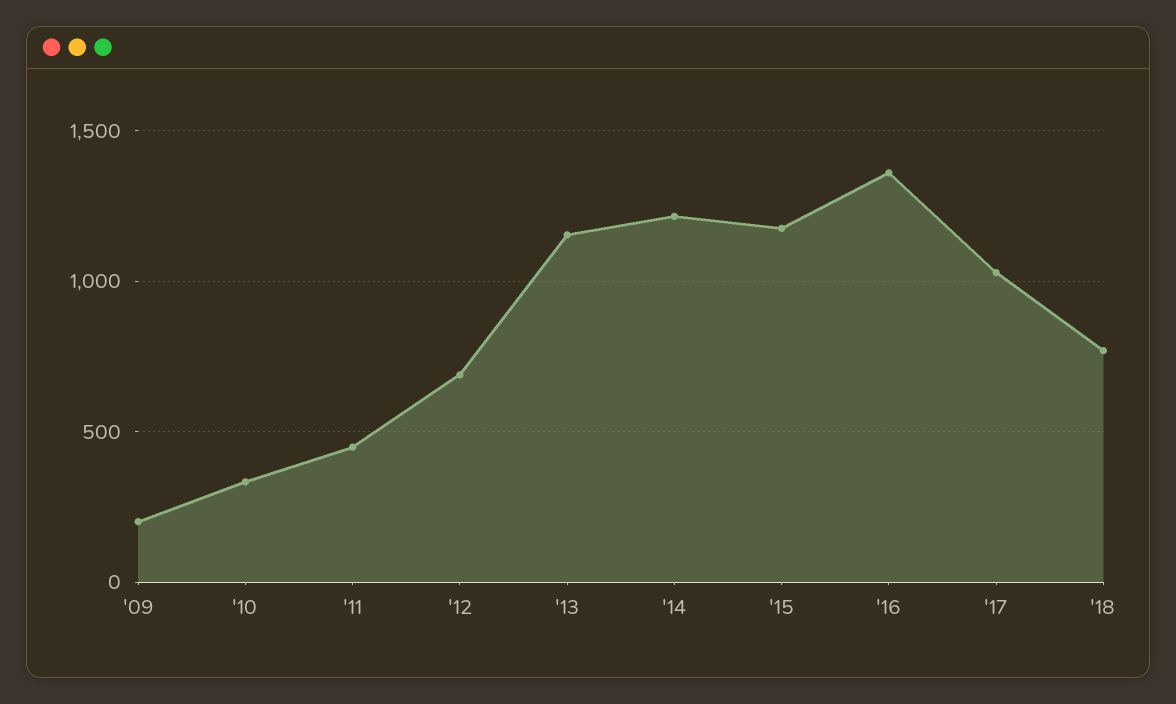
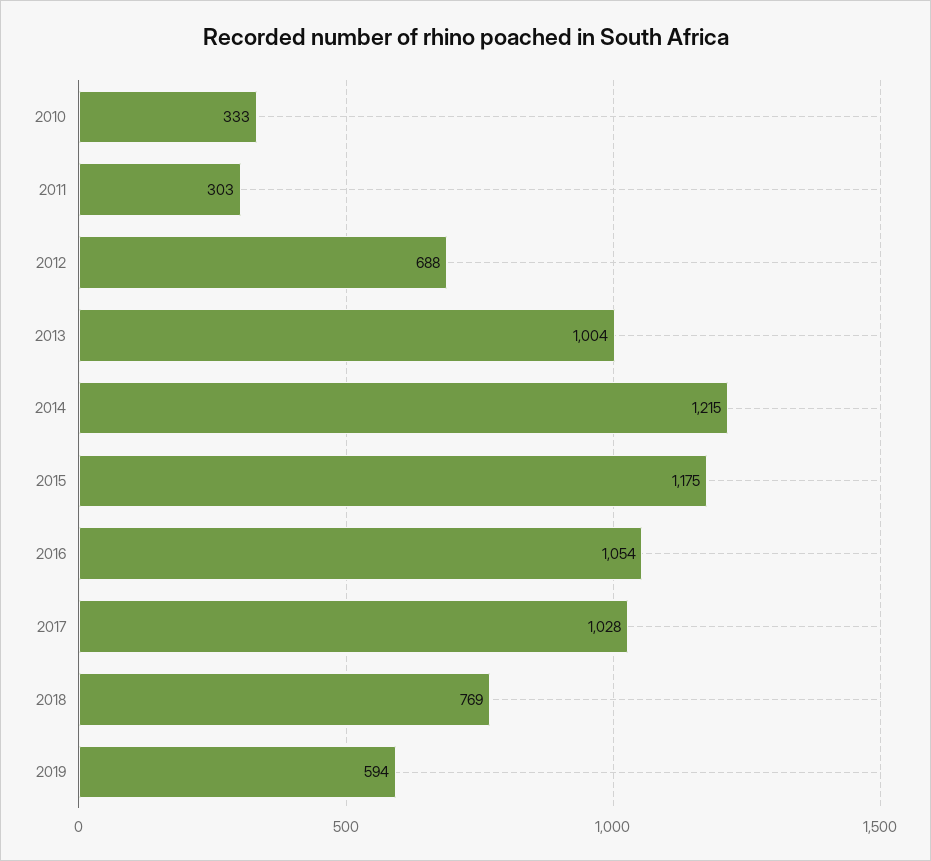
'09: 200 -> none
'11: 450 -> 303
'13: 1150 -> 1004
'16: 1350 -> 1054
2019: none -> 594

